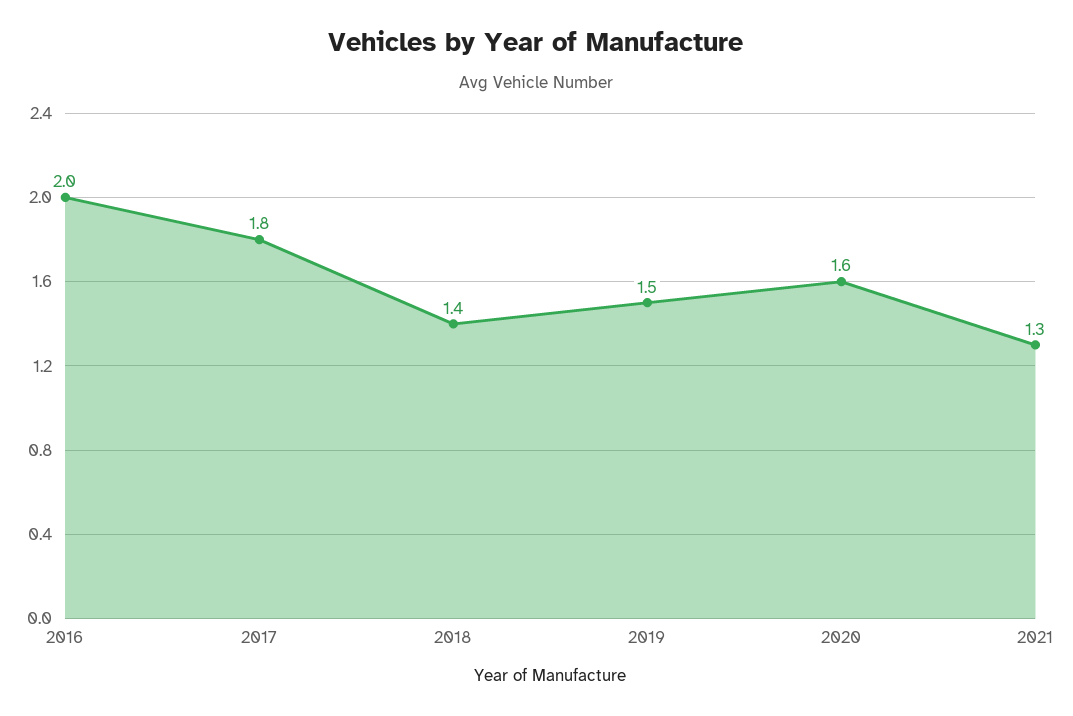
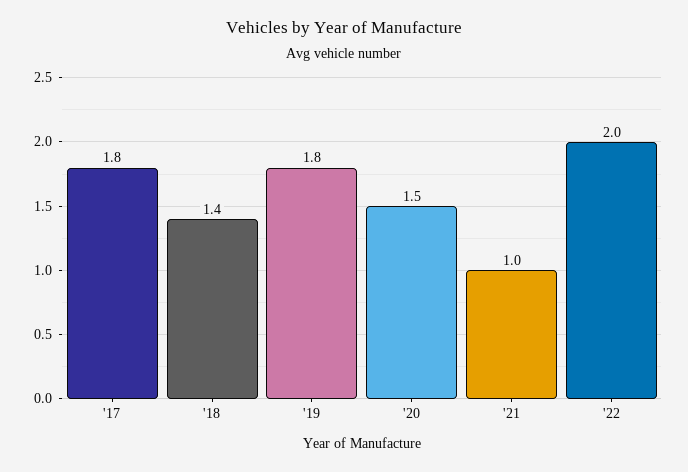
2016: 2 -> none
2019: 1.5 -> 1.8
2020: 1.6 -> 1.5
2021: 1.3 -> 1
'22: none -> 2

